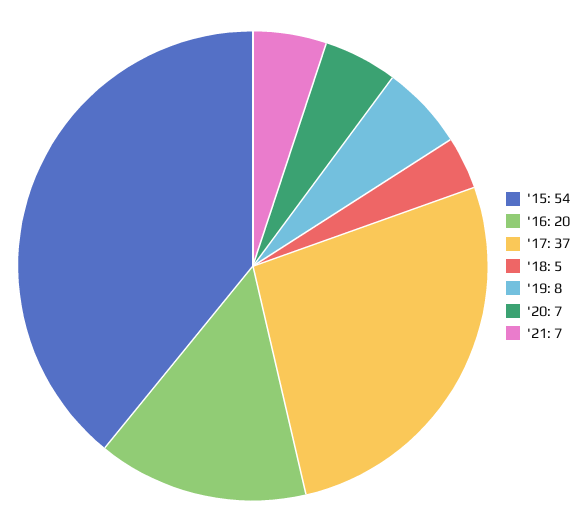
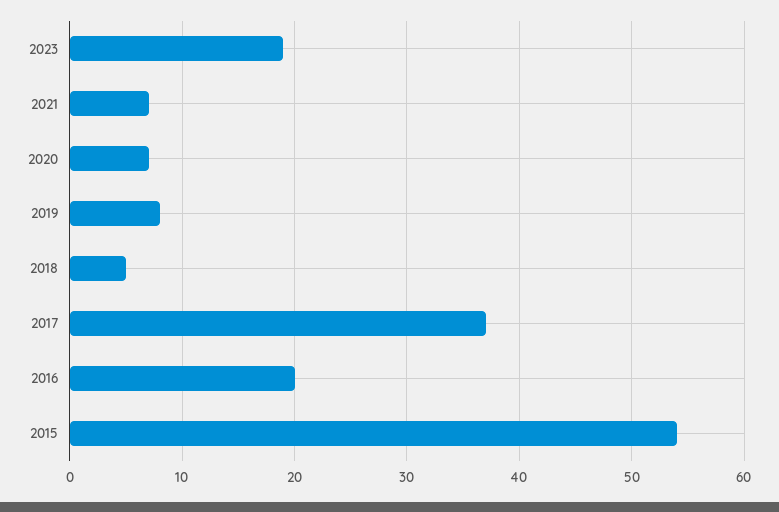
2023: none -> 19

